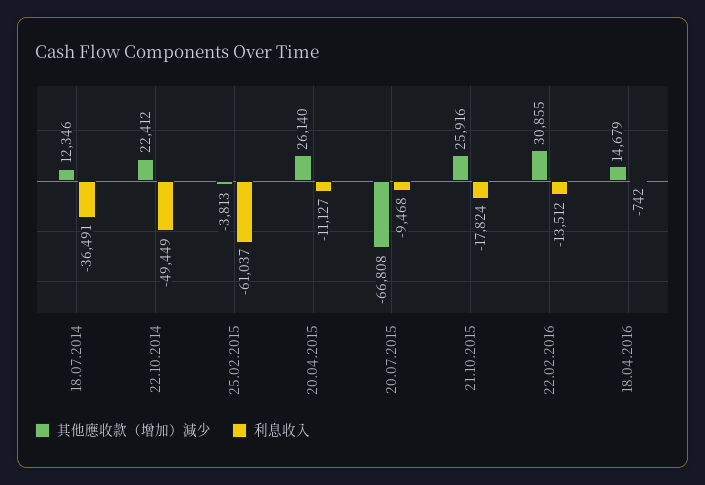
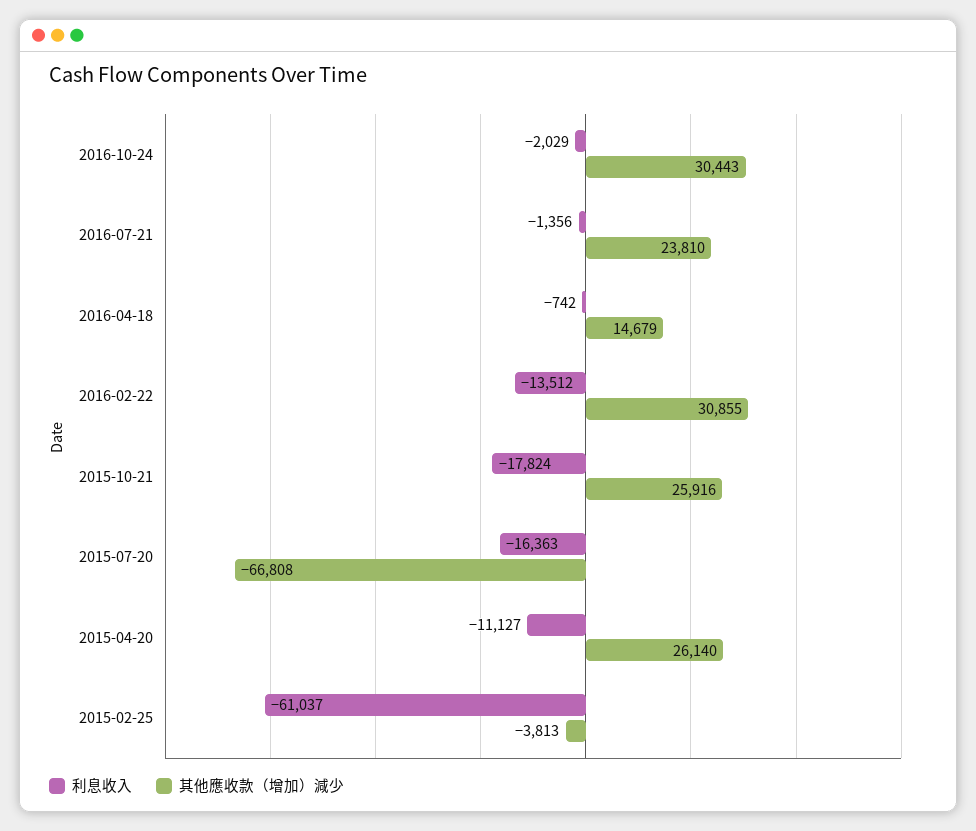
其他應收款（增加）減少, 18.07.2014: 12346 -> none
利息收入, 18.07.2014: -36491 -> none
其他應收款（增加）減少, 22.10.2014: 22412 -> none
利息收入, 22.10.2014: -49449 -> none
利息收入, 20.07.2015: -9468 -> -16363
利息收入, 2016-10-24: none -> -2029
其他應收款（增加）減少, 2016-10-24: none -> 30443
利息收入, 2016-07-21: none -> -1356
其他應收款（增加）減少, 2016-07-21: none -> 23810

